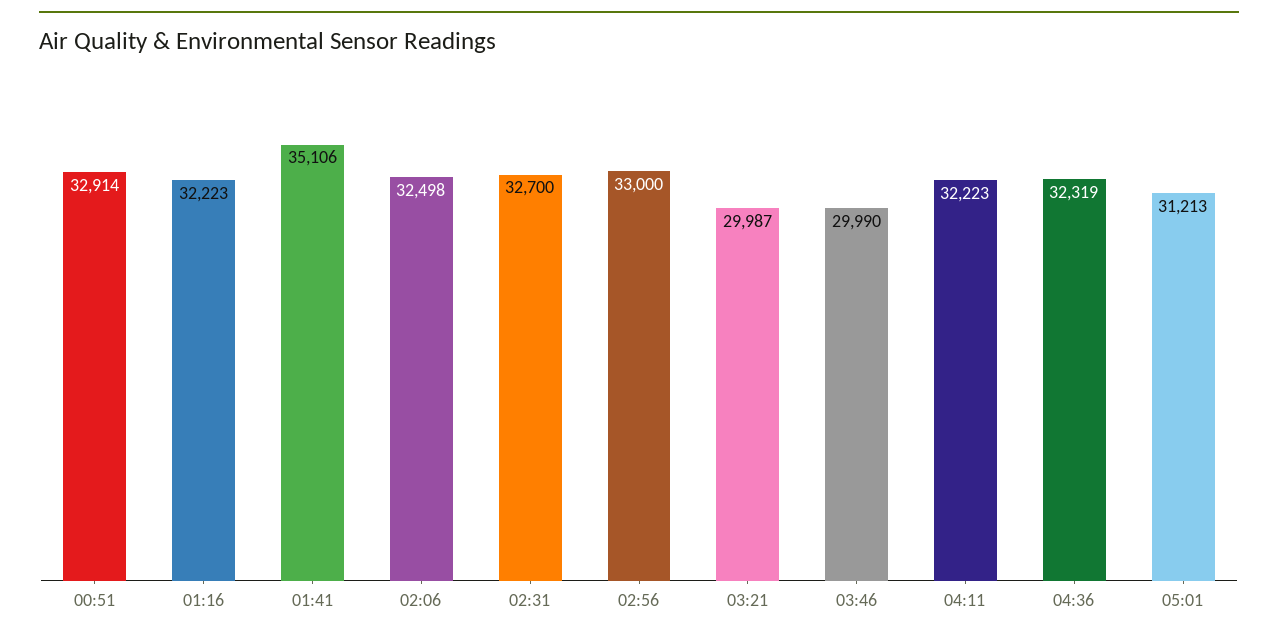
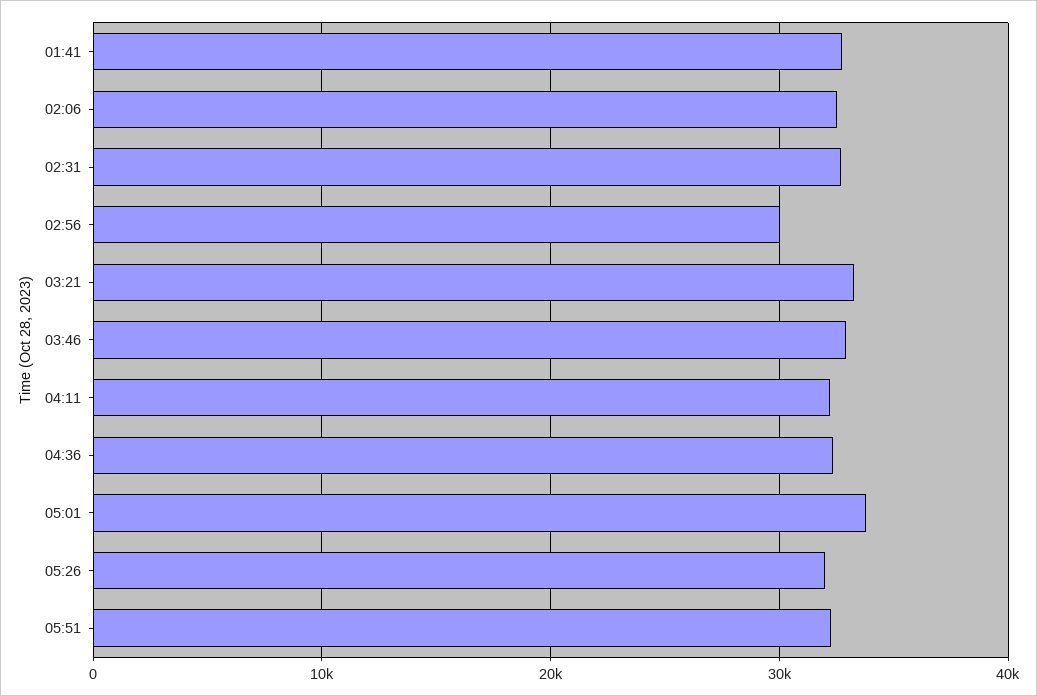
00:51: 32914 -> none
01:16: 32223 -> none
01:41: 35106 -> 33000
02:56: 33000 -> 30000
03:21: 29987 -> 33000
03:46: 29990 -> 33000
05:01: 31213 -> 34000
05:26: none -> 32000
05:51: none -> 32000

